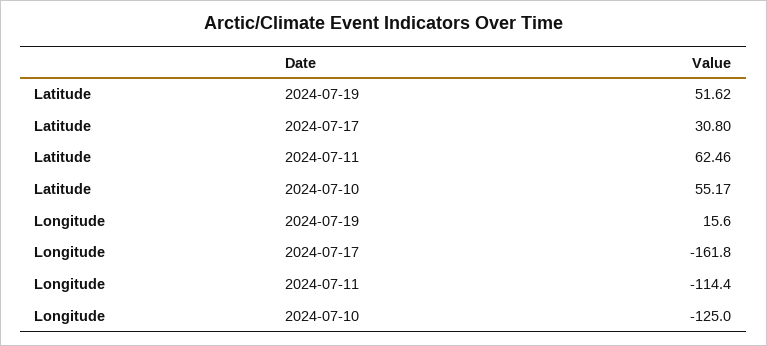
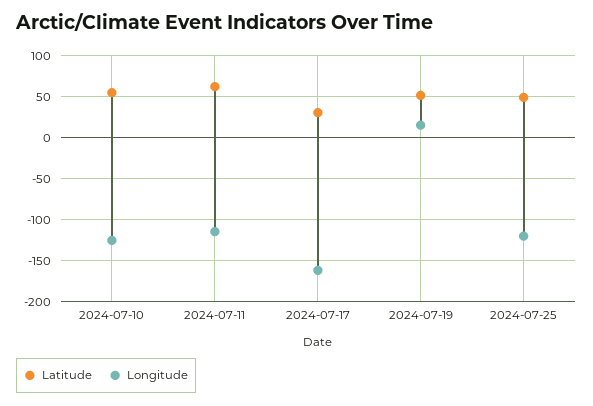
Latitude, 2024-07-25: none -> 50
Longitude, 2024-07-25: none -> -120

